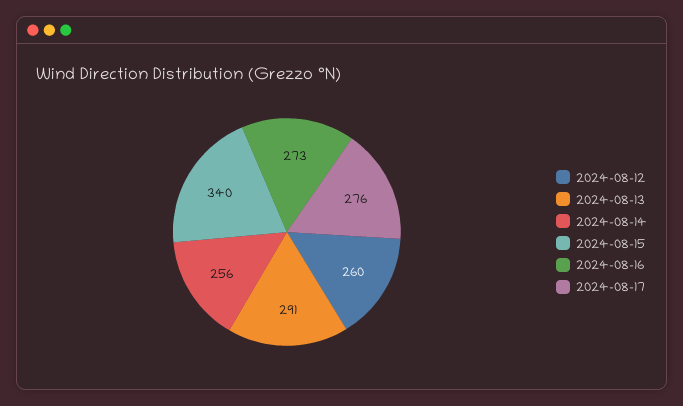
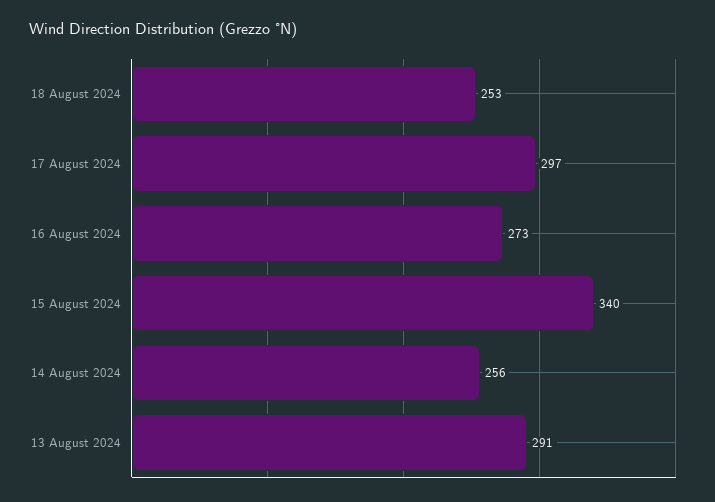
2024-08-12: 260 -> none
2024-08-17: 276 -> 297
18 August 2024: none -> 253

